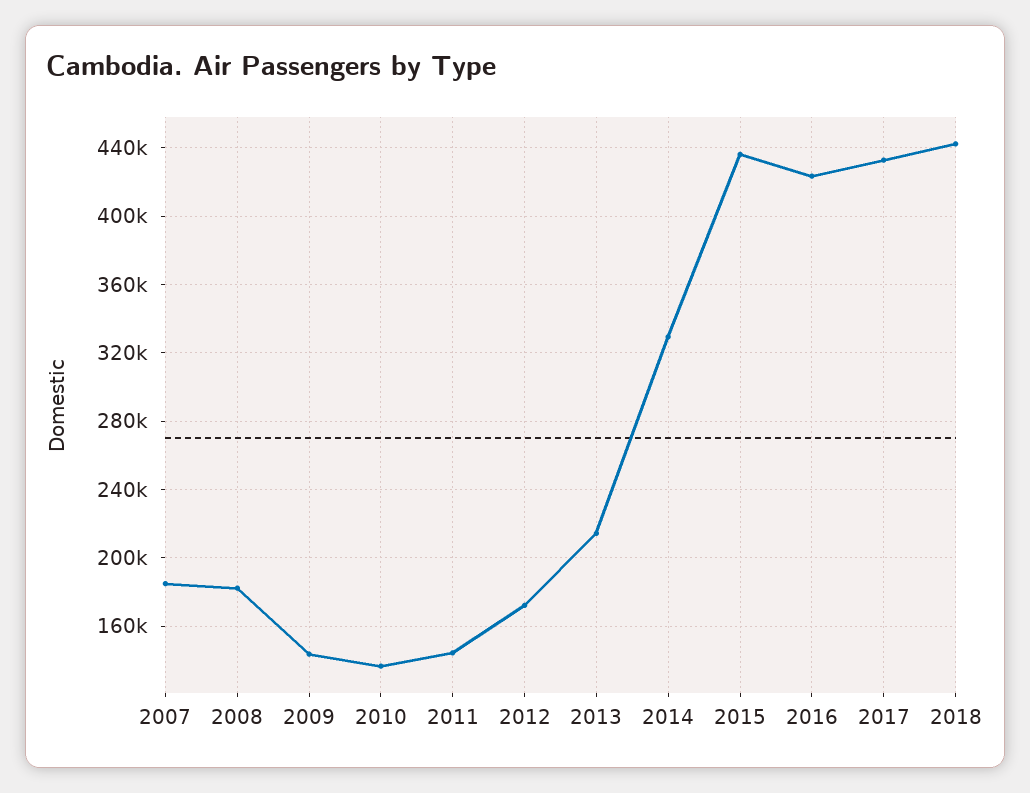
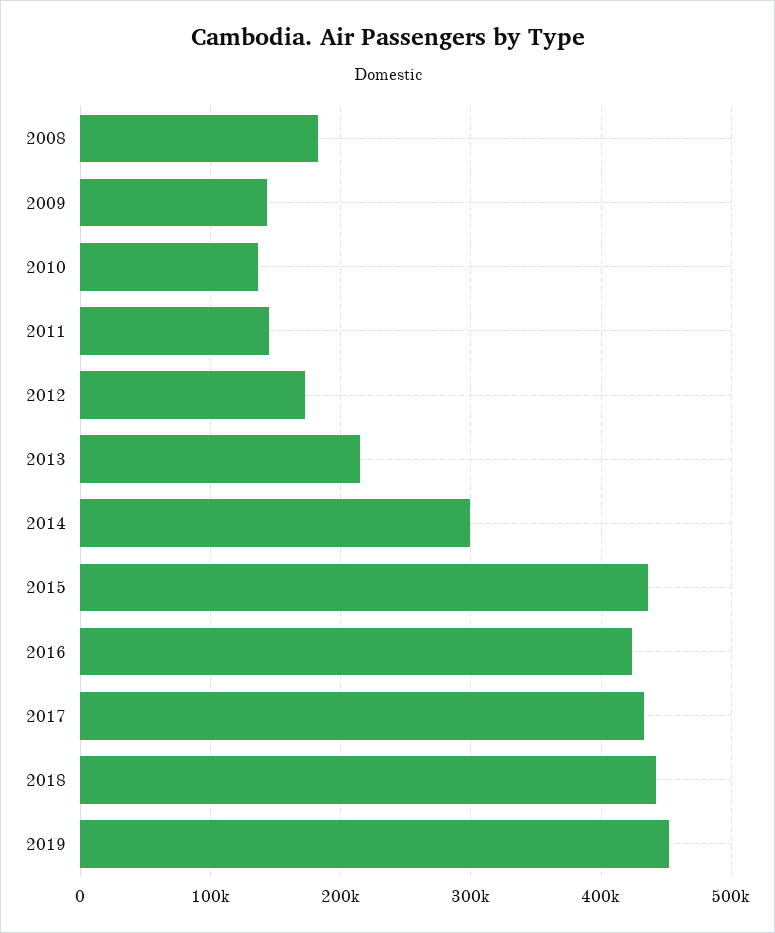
2007: 185000 -> none
2014: 330000 -> 300000
2019: none -> 450000

